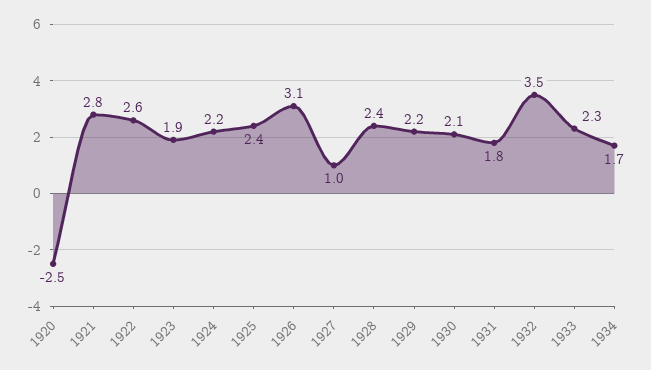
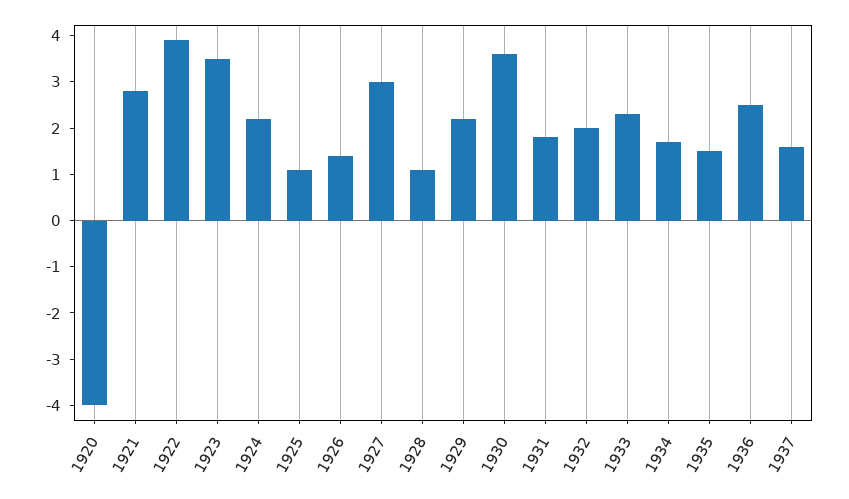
1920: -2.5 -> -4
1922: 2.6 -> 4
1923: 1.9 -> 3.5
1925: 2.4 -> 1
1926: 3.1 -> 1.5
1927: 1 -> 3
1928: 2.4 -> 1
1930: 2.1 -> 3.5
1932: 3.5 -> 2
1935: none -> 1.5
1936: none -> 2.5
1937: none -> 1.5

